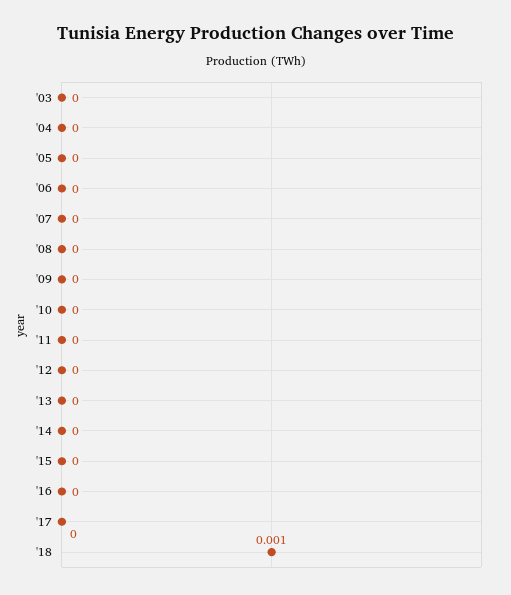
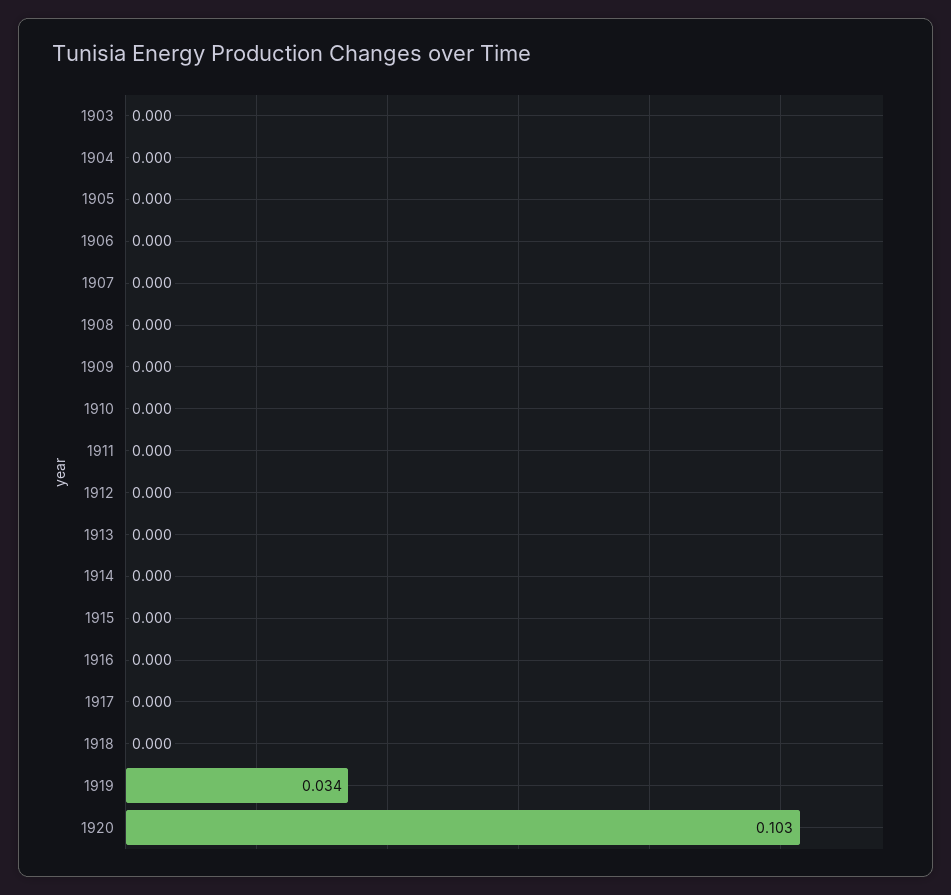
'18: 0.001 -> 0
1919: none -> 0.034
1920: none -> 0.103

